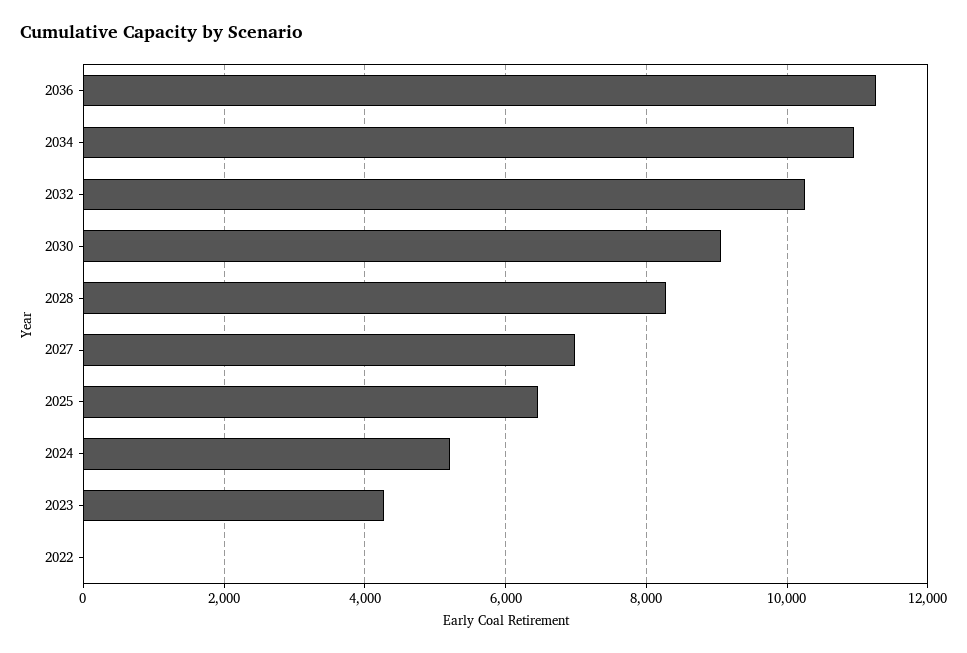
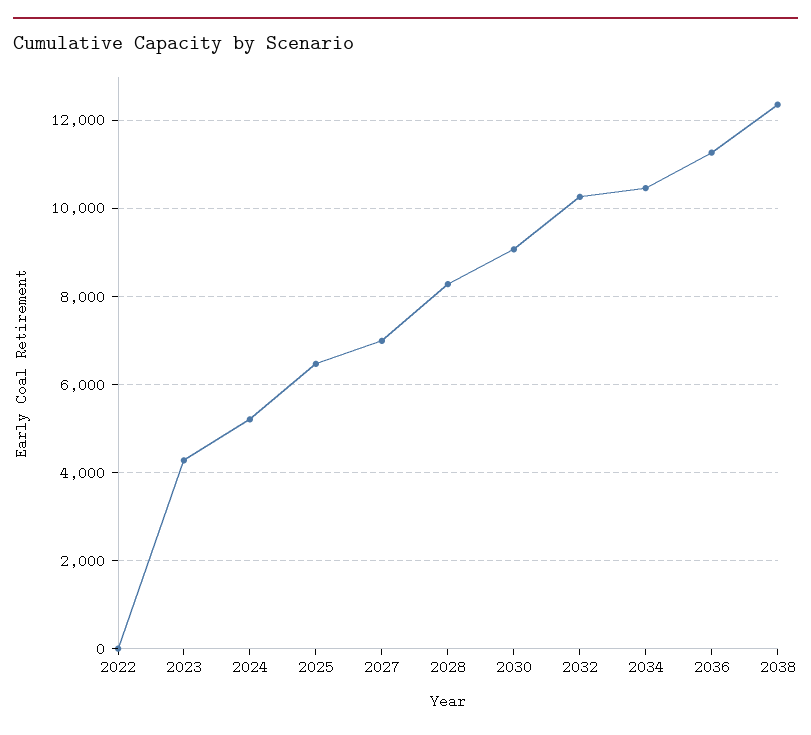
2034: 11000 -> 10400
2038: none -> 12400

